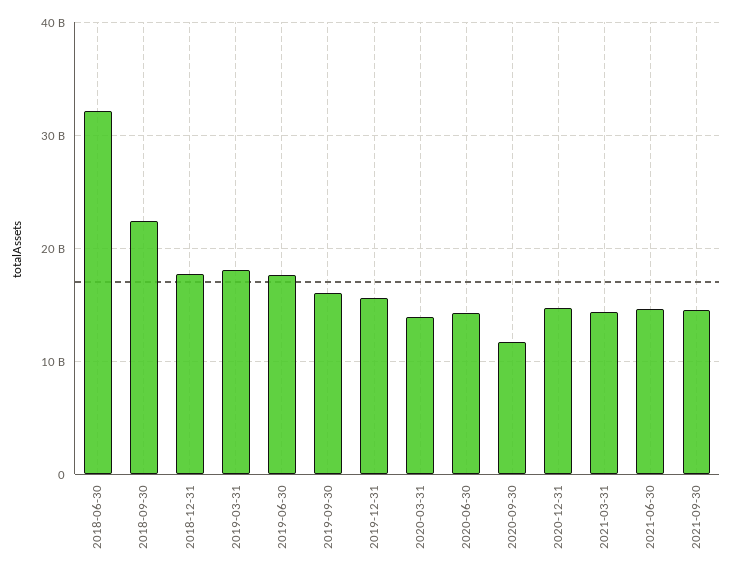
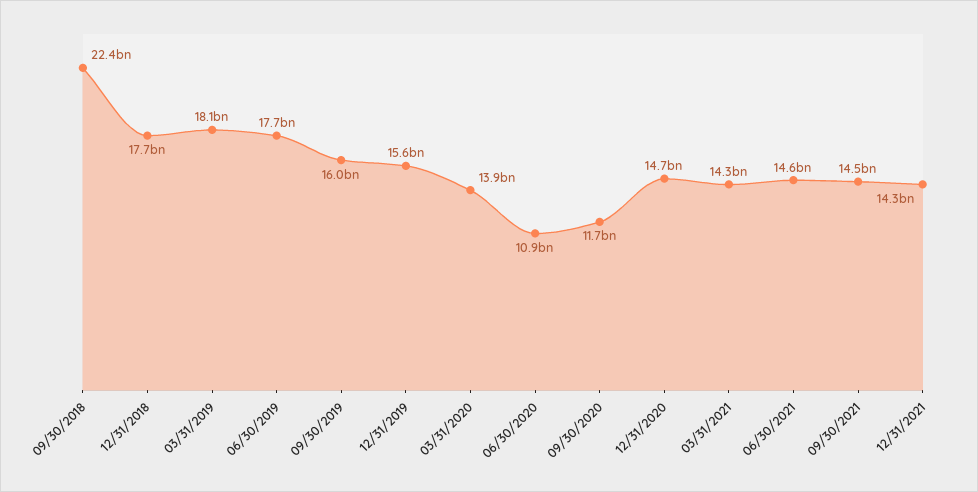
2018-06-30: 32000000000 -> none
2020-06-30: 14000000000 -> 10900000000
12/31/2021: none -> 14300000000

